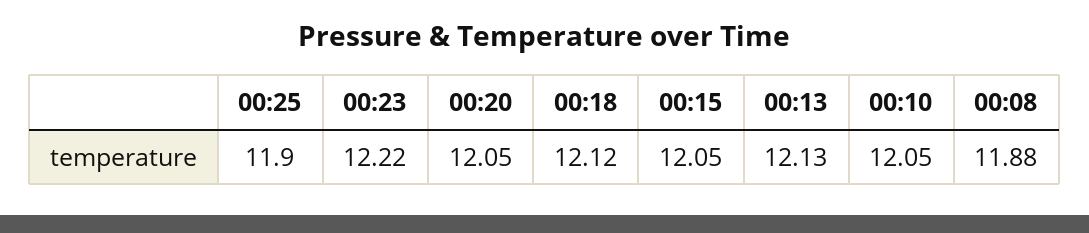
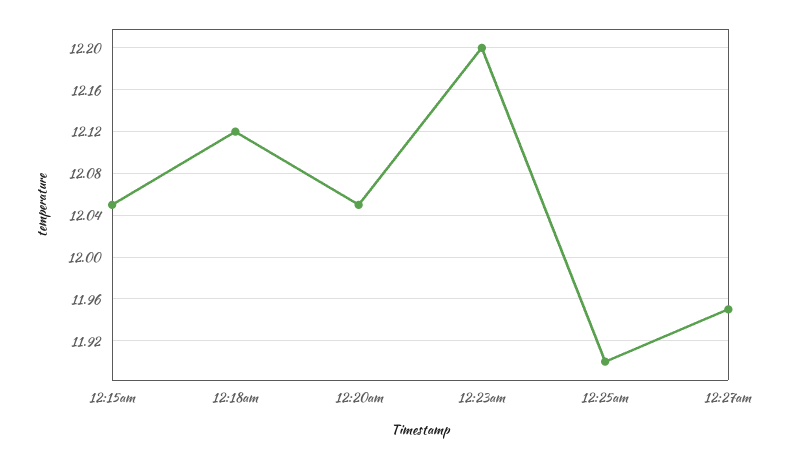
00:23: 12.22 -> 12.2
00:13: 12.13 -> none
00:10: 12.05 -> none
00:08: 11.88 -> none
12:27am: none -> 11.95

